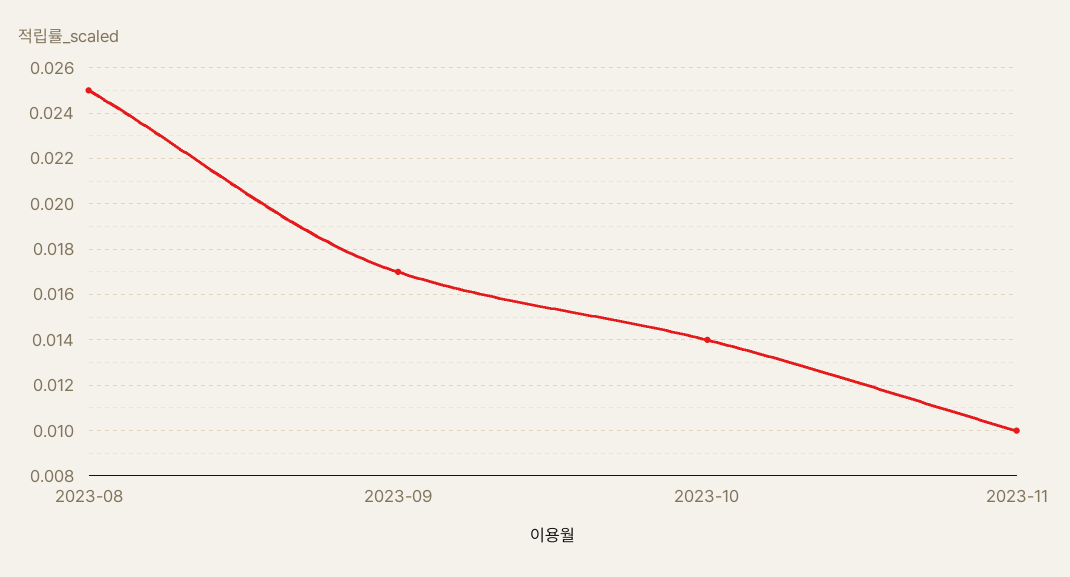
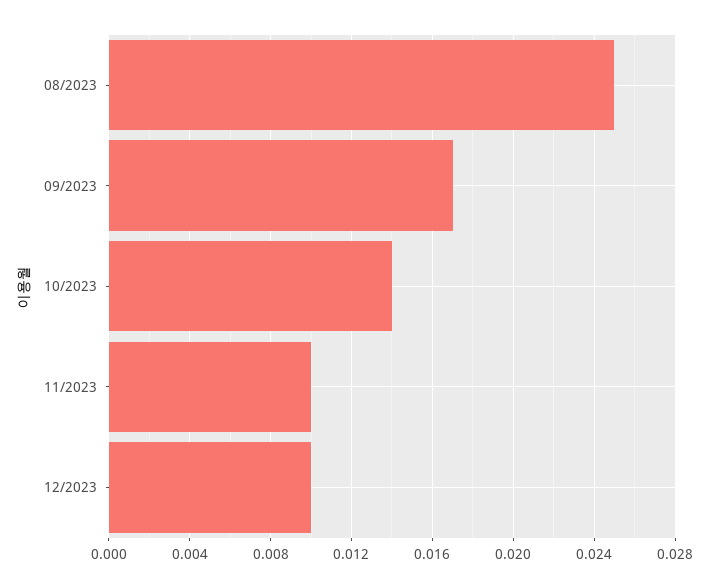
12/2023: none -> 0.01

